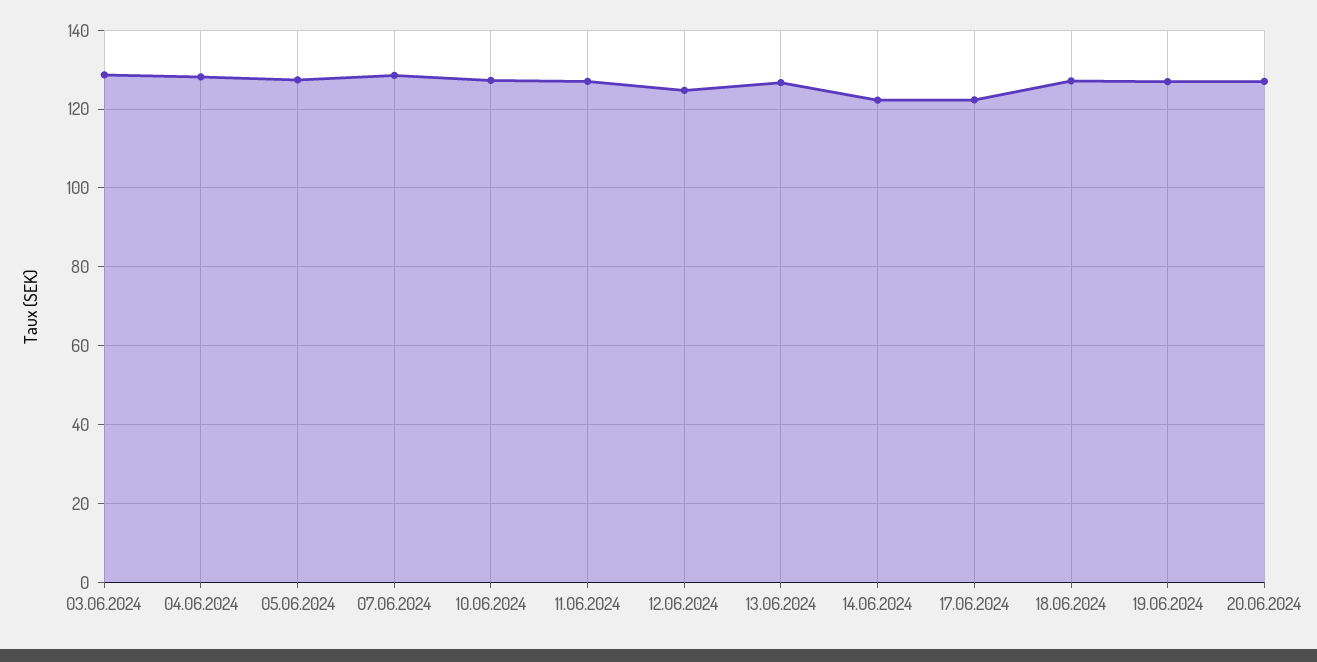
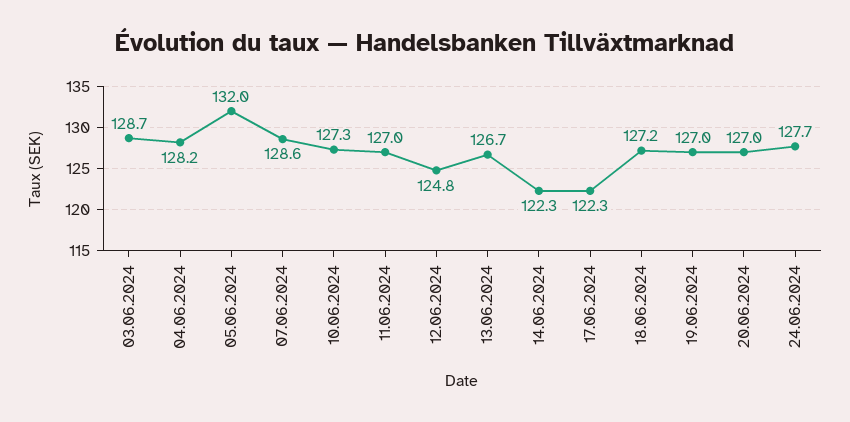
05.06.2024: 128 -> 132
24.06.2024: none -> 127.7

